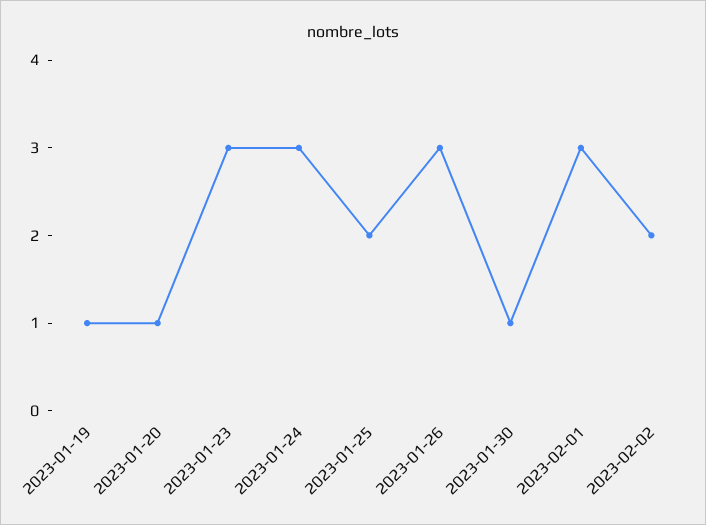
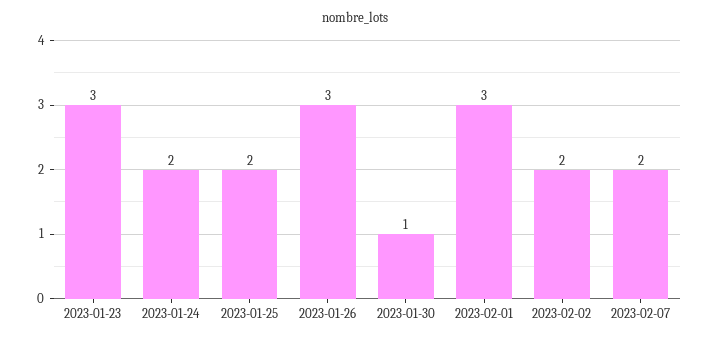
2023-01-19: 1 -> none
2023-01-20: 1 -> none
2023-01-24: 3 -> 2
2023-02-07: none -> 2

